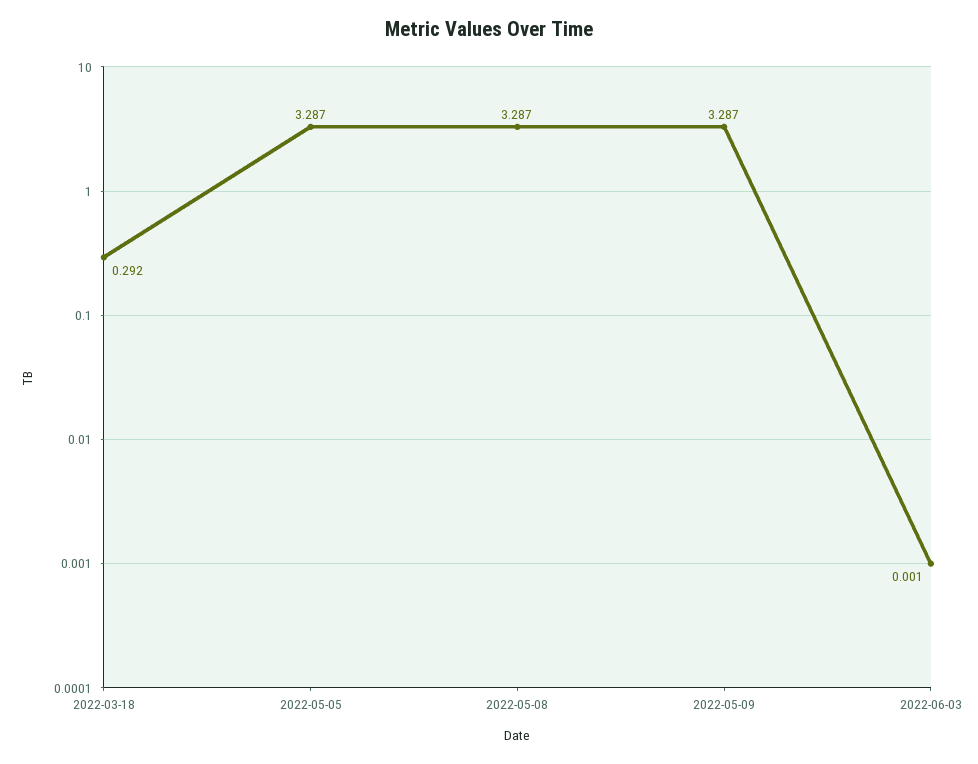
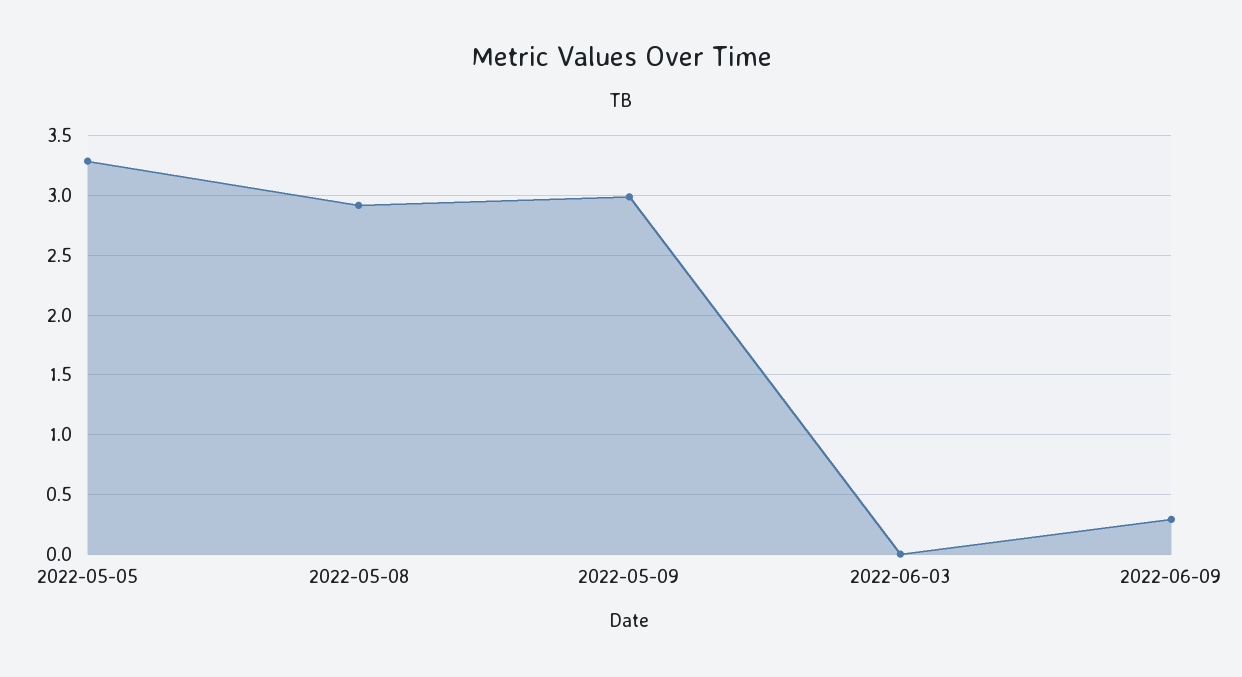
2022-03-18: 0.292 -> none
2022-05-08: 3.287 -> 2.9
2022-05-09: 3.287 -> 3
2022-06-09: none -> 0.3

